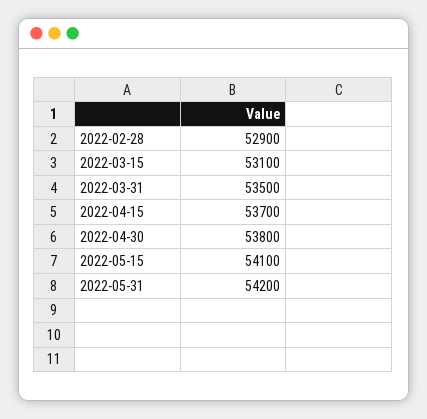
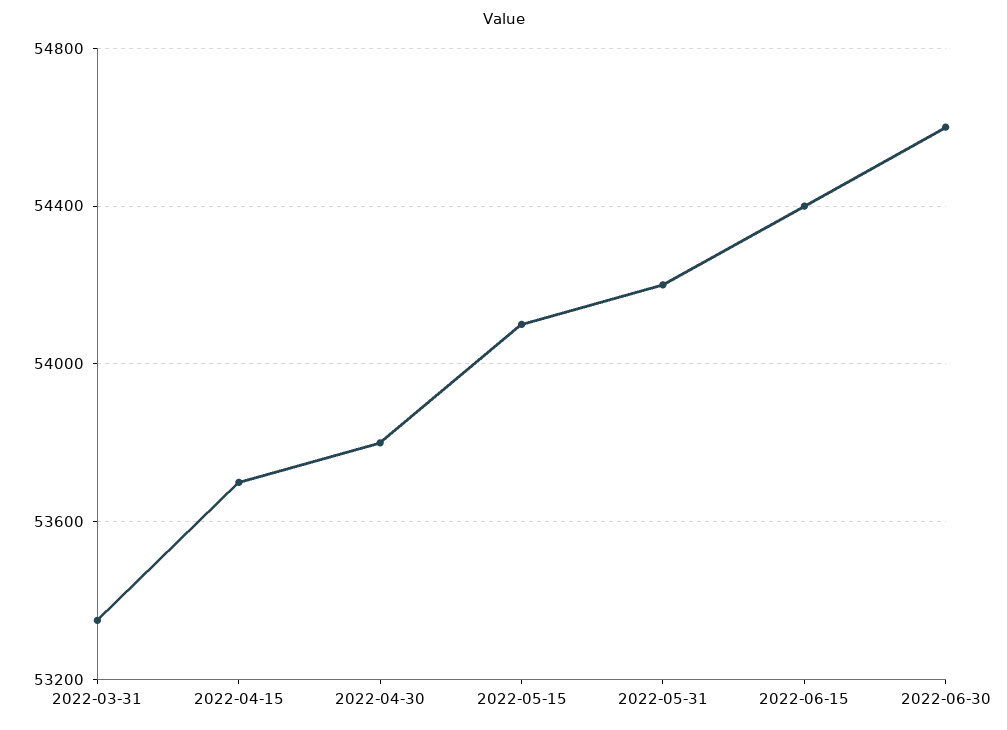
2022-02-28: 52900 -> none
2022-03-15: 53100 -> none
2022-03-31: 53500 -> 53350
2022-06-15: none -> 54400
2022-06-30: none -> 54600

